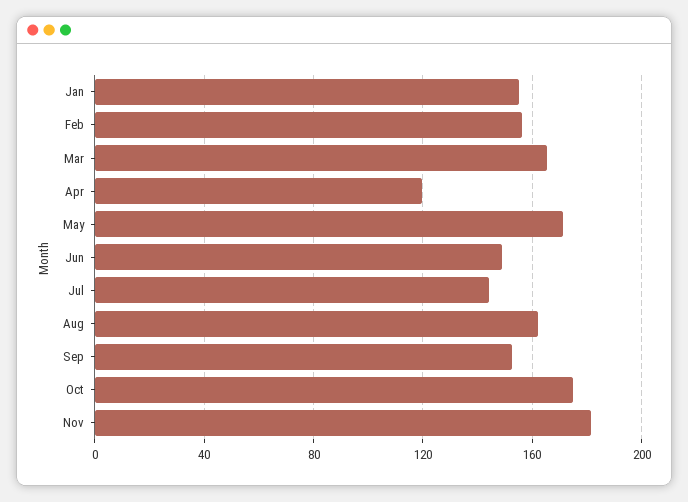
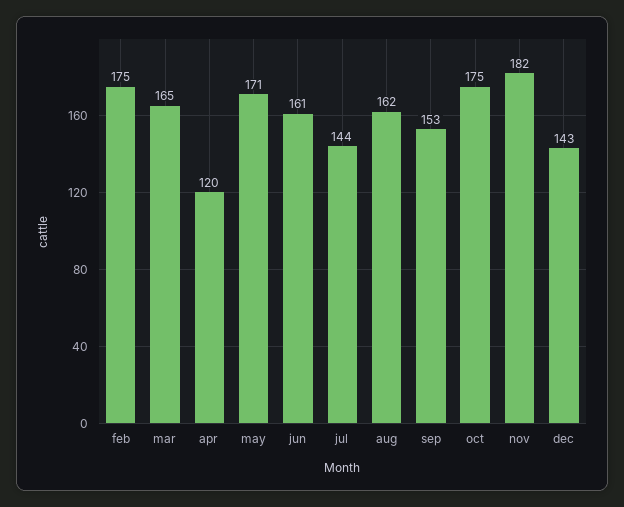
Jan: 155 -> none
Feb: 155 -> 175
Jun: 150 -> 161
dec: none -> 143

